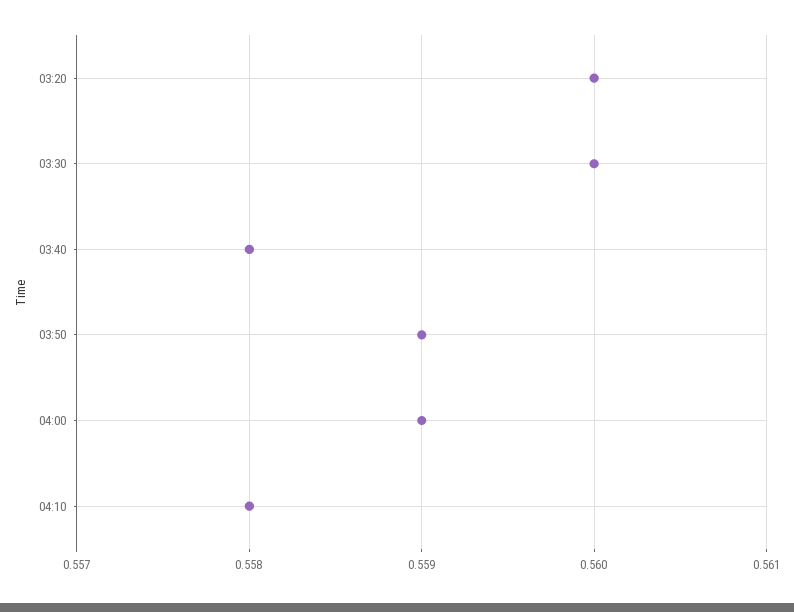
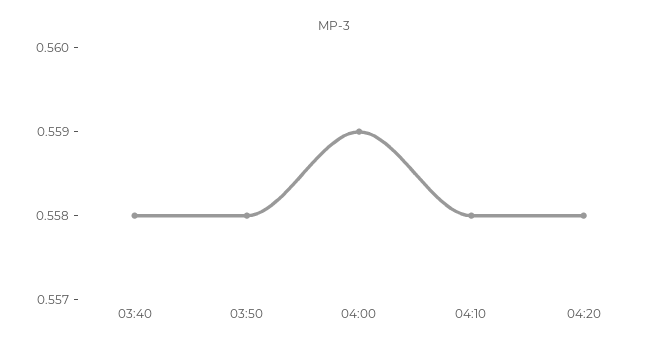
03:20: 0.56 -> none
03:30: 0.56 -> none
03:50: 0.559 -> 0.558
04:20: none -> 0.558

